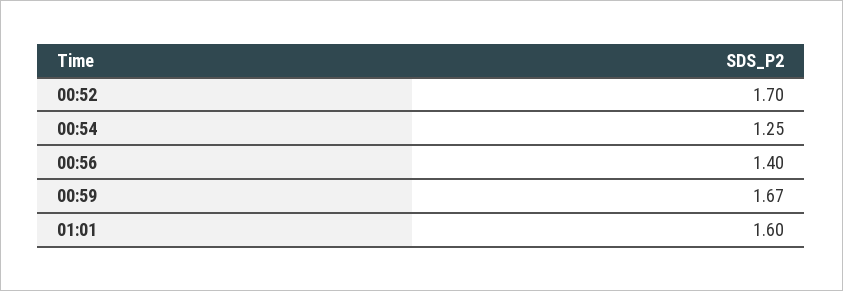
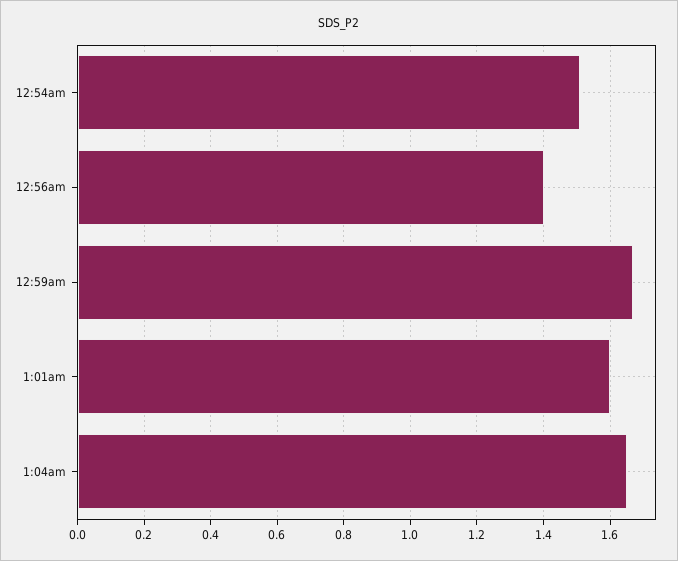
00:52: 1.7 -> none
00:54: 1.25 -> 1.5
1:04am: none -> 1.65

